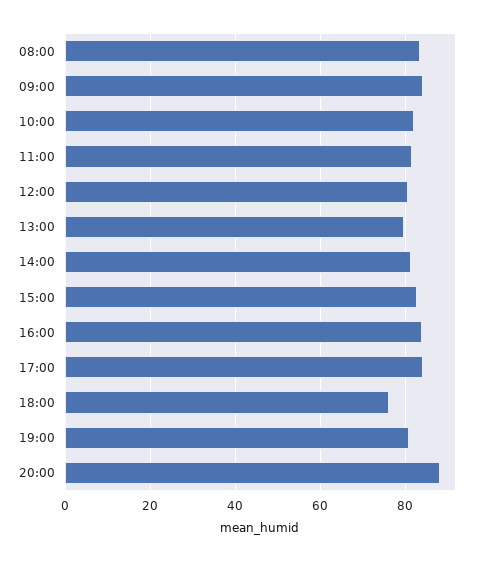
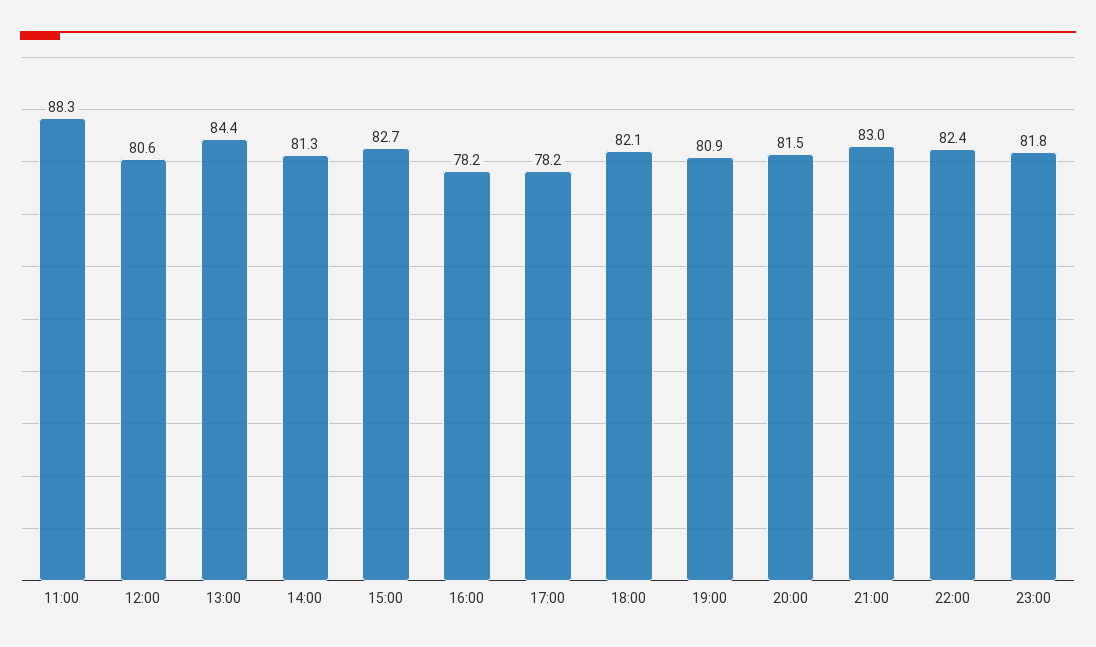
08:00: 84 -> none
09:00: 84 -> none
10:00: 82 -> none
11:00: 82 -> 88.3
13:00: 80 -> 84.4
16:00: 84 -> 78.2
17:00: 84 -> 78.2
18:00: 76 -> 82.1
20:00: 88 -> 81.5
21:00: none -> 83
22:00: none -> 82.4
23:00: none -> 81.8

